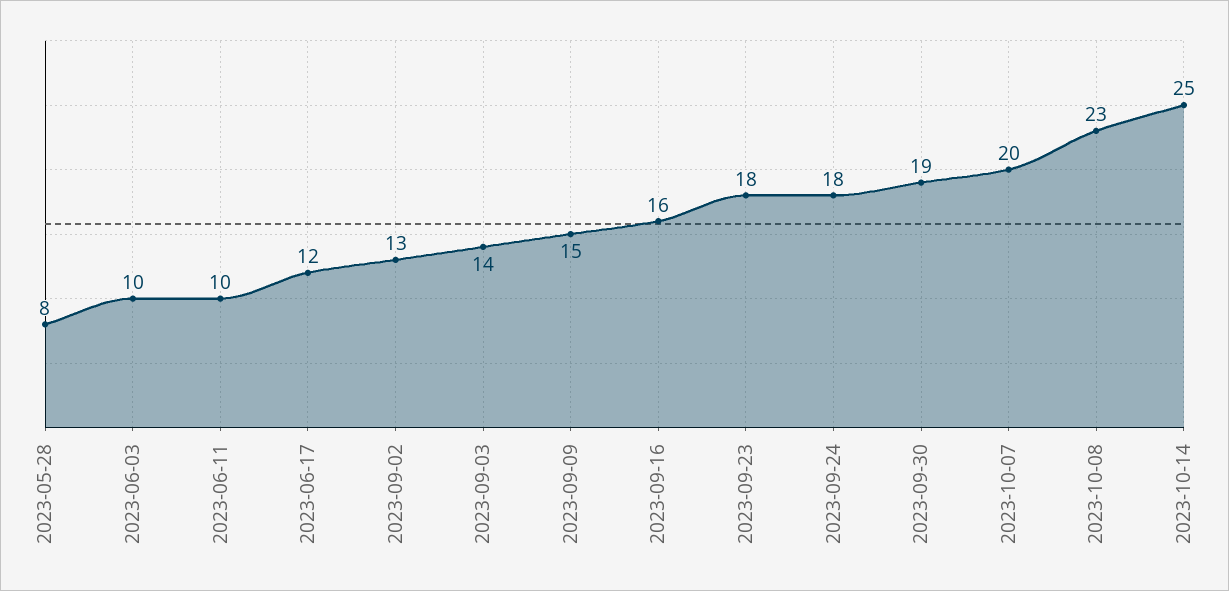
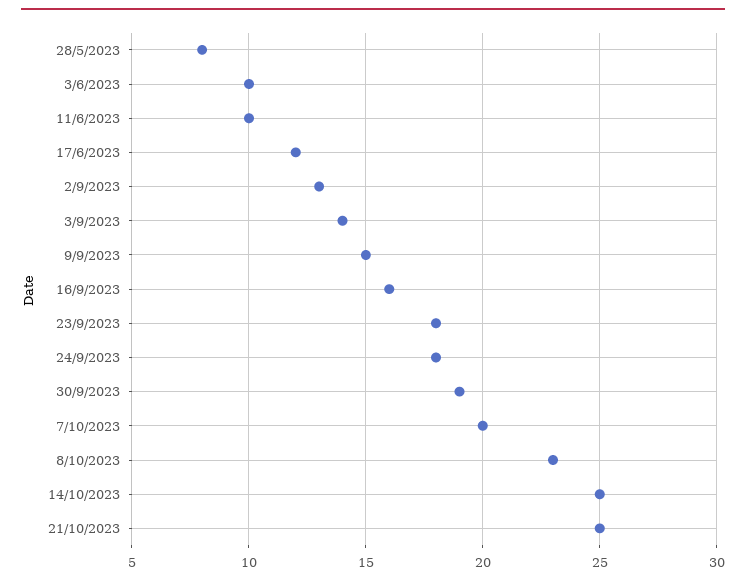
21/10/2023: none -> 25

